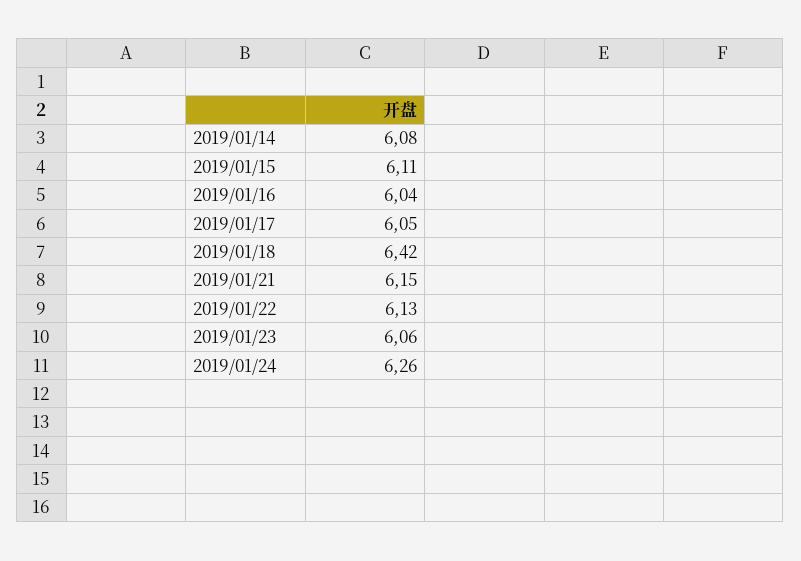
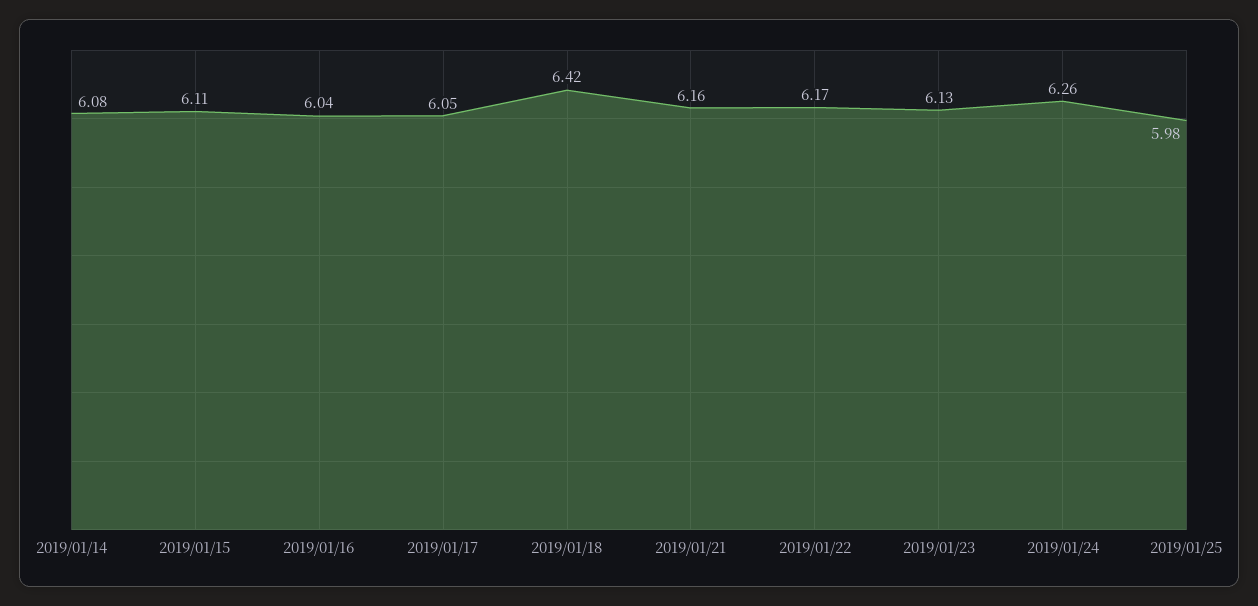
2019/01/21: 6.15 -> 6.16
2019/01/22: 6.13 -> 6.17
2019/01/23: 6.06 -> 6.13
2019/01/25: none -> 5.98

